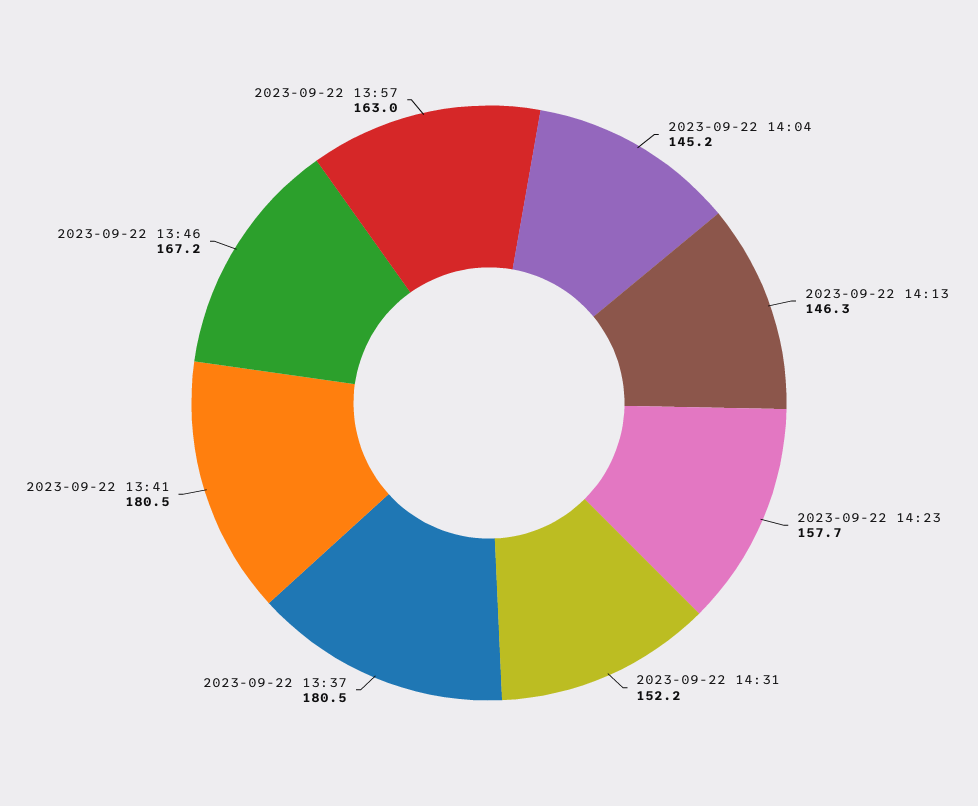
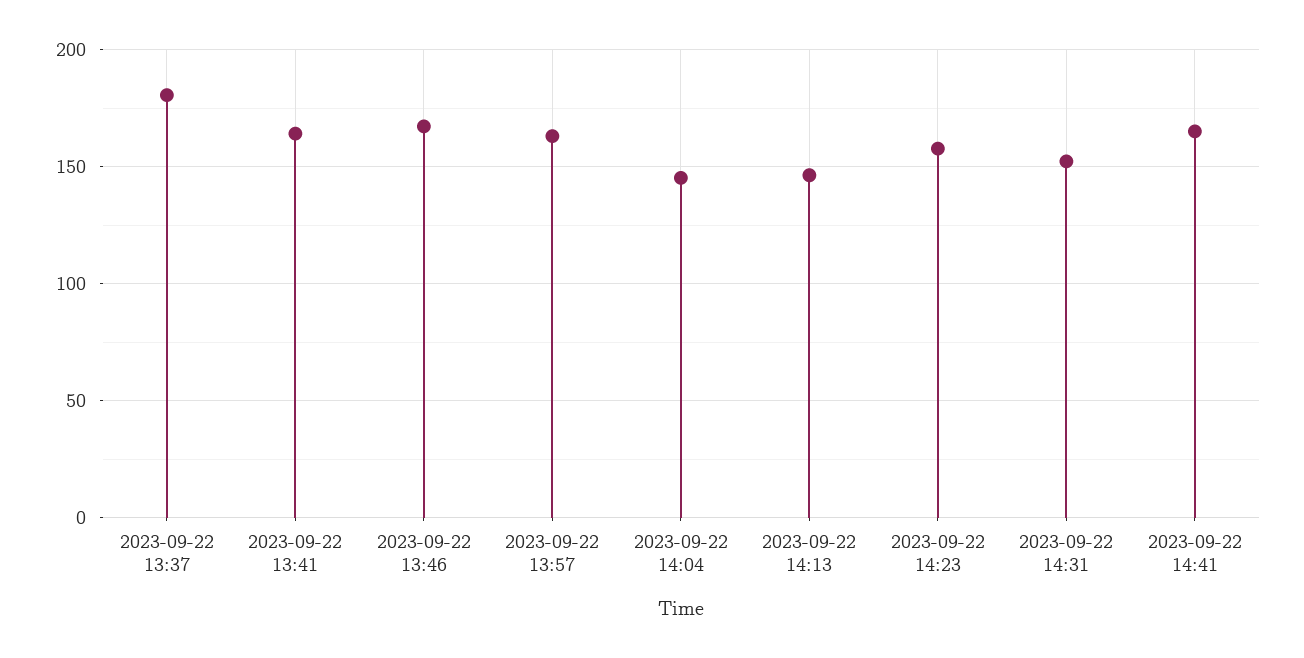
2023-09-22 13:41: 180.5 -> 165
2023-09-22 14:41: none -> 165

